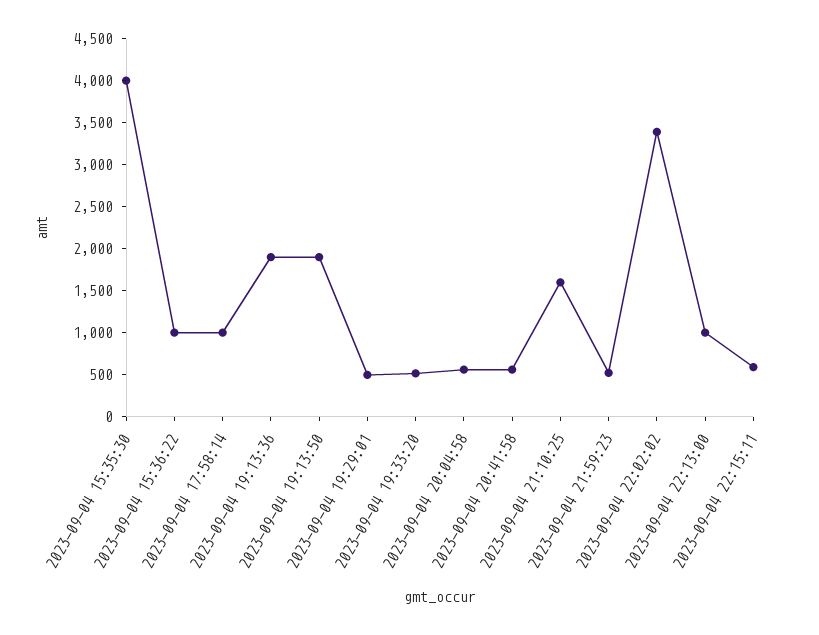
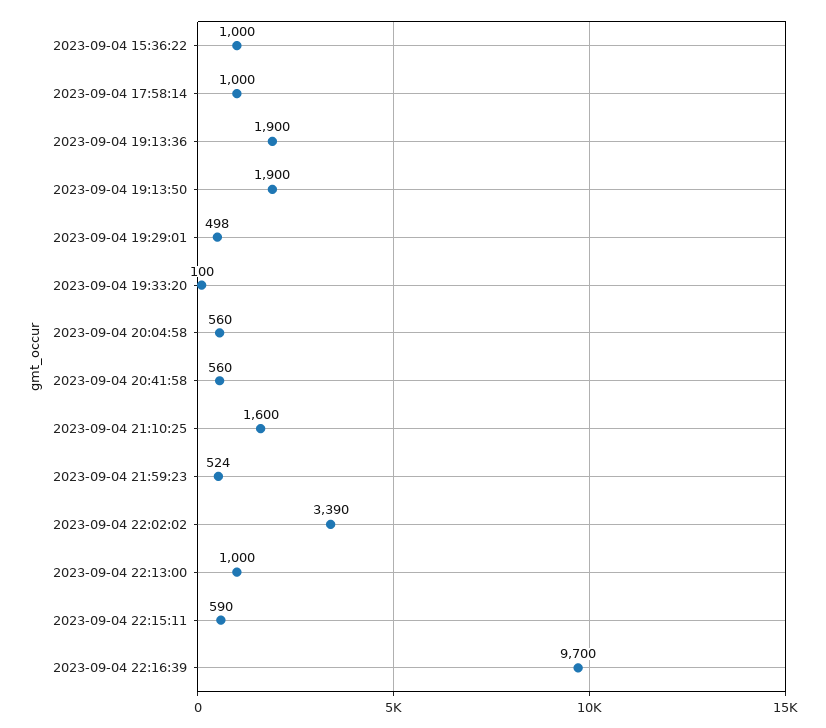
2023-09-04 15:35:30: 4000 -> none
2023-09-04 19:33:20: 500 -> 100
2023-09-04 22:16:39: none -> 9700

